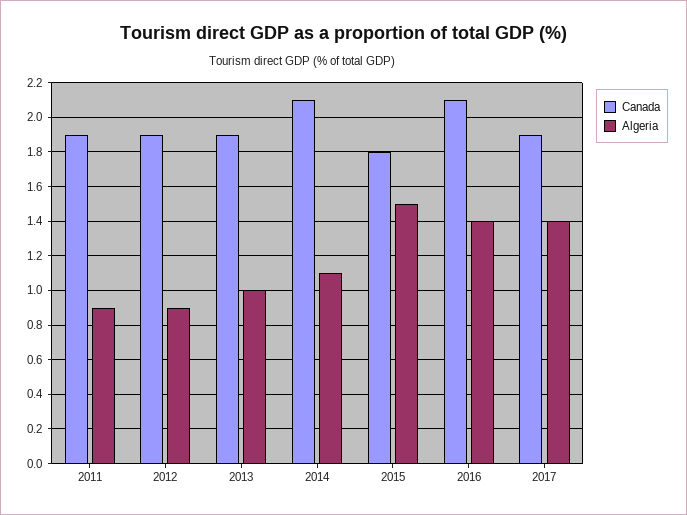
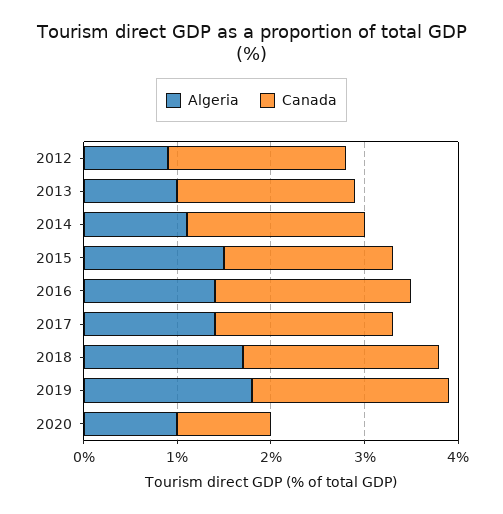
Canada, 2011: 1.9 -> none
Algeria, 2011: 0.9 -> none
Canada, 2014: 2.1 -> 1.9
Algeria, 2018: none -> 1.7
Canada, 2018: none -> 2.1
Algeria, 2019: none -> 1.8
Canada, 2019: none -> 2.1
Algeria, 2020: none -> 1
Canada, 2020: none -> 1

